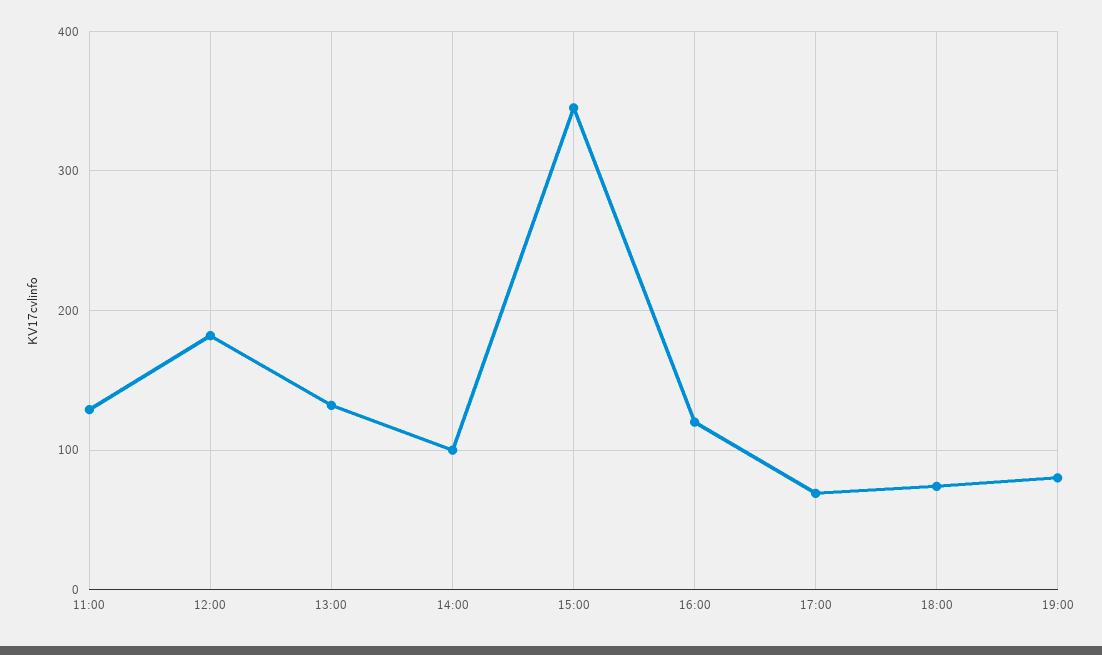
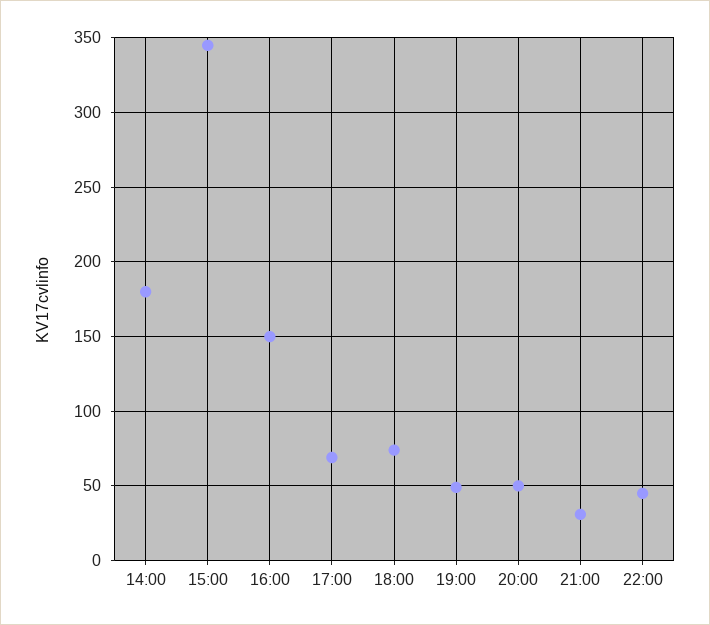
11:00: 130 -> none
12:00: 180 -> none
13:00: 130 -> none
14:00: 100 -> 180
16:00: 120 -> 150
19:00: 80 -> 50
20:00: none -> 50
21:00: none -> 30
22:00: none -> 45

